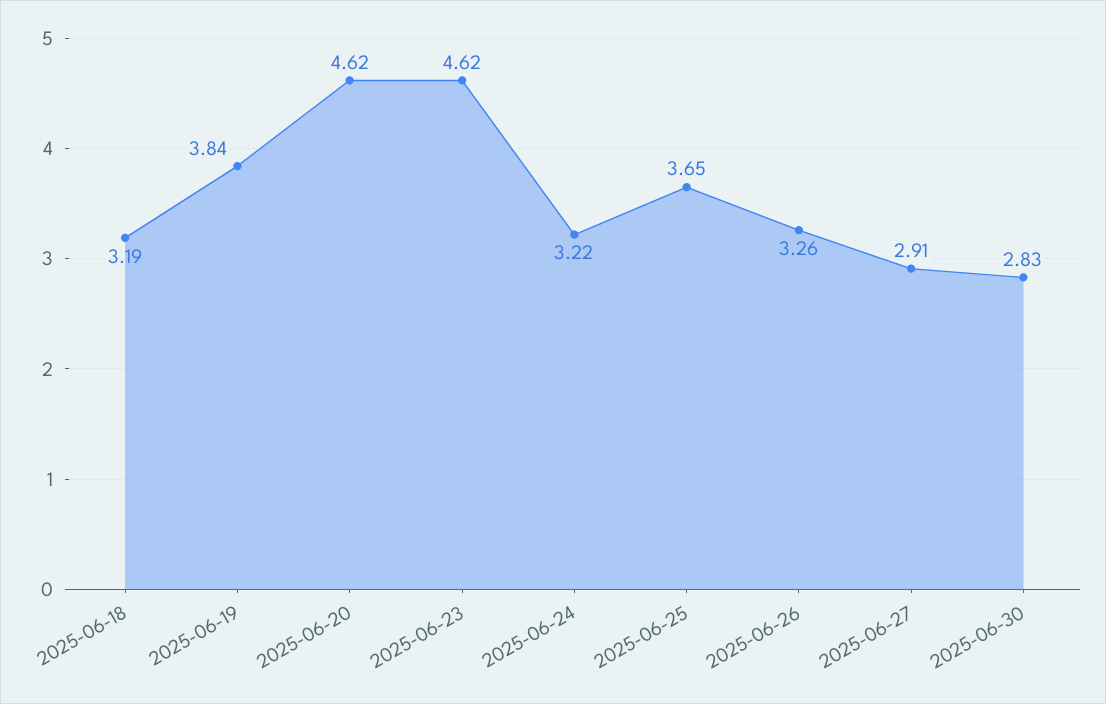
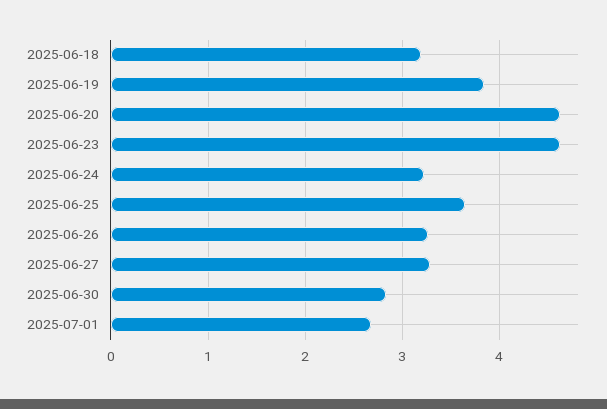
2025-06-27: 2.91 -> 3.3
2025-07-01: none -> 2.7

